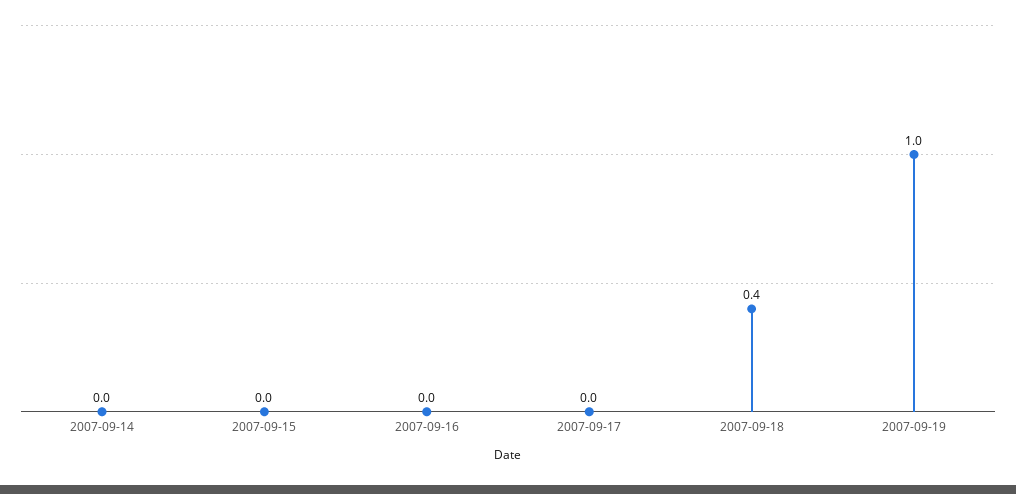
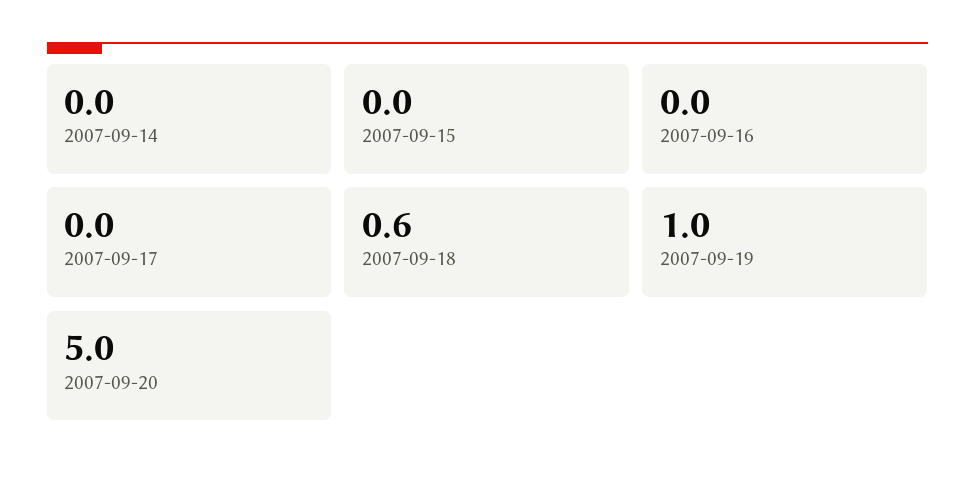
2007-09-18: 0.4 -> 0.6
2007-09-20: none -> 5

